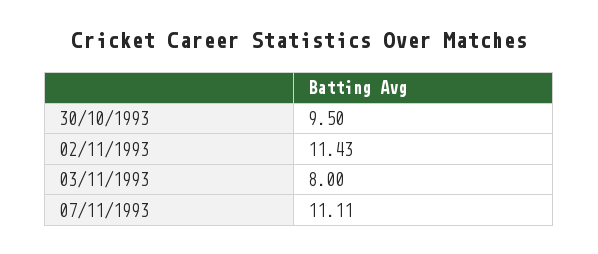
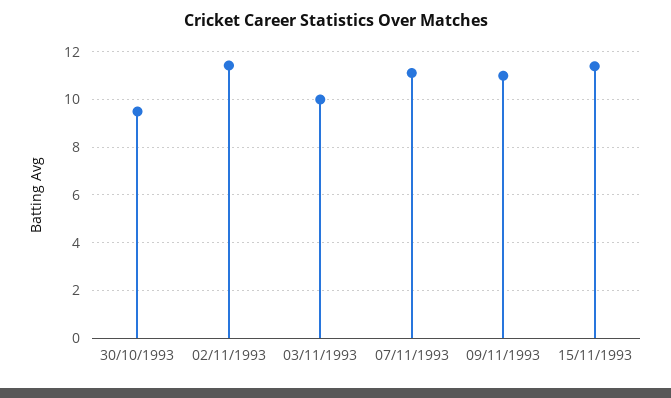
03/11/1993: 8 -> 10
09/11/1993: none -> 11
15/11/1993: none -> 11.5

